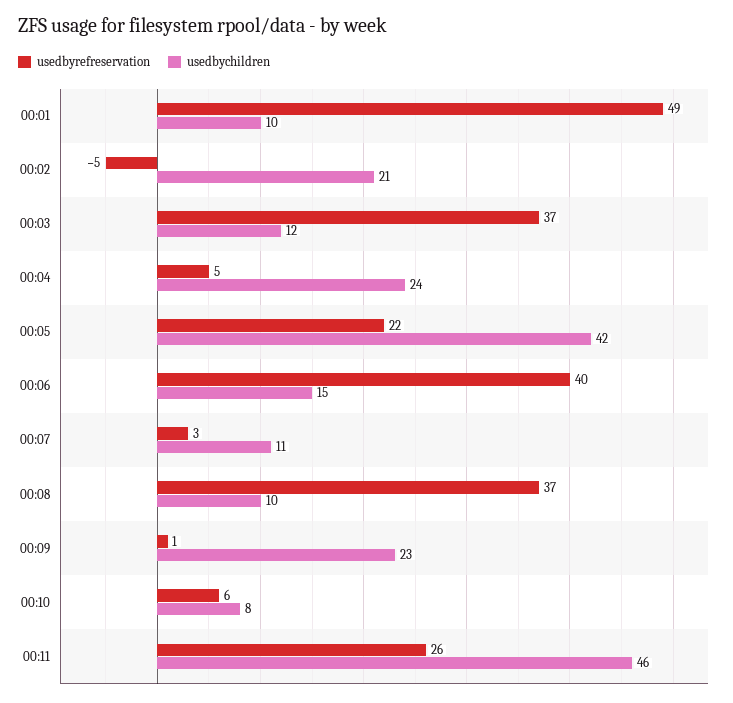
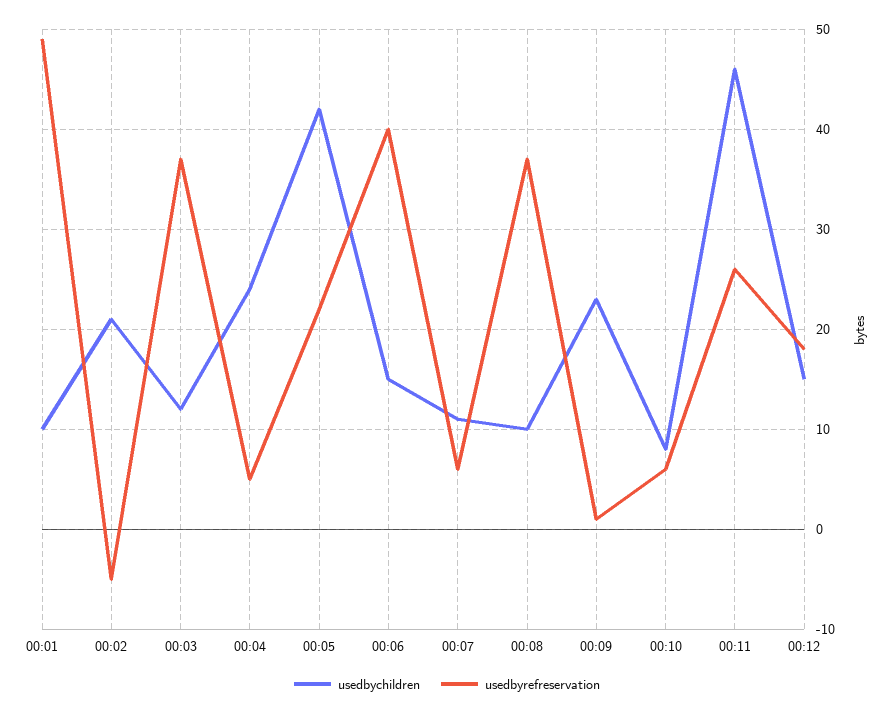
usedbyrefreservation, 00:07: 3 -> 6
usedbychildren, 00:12: none -> 15
usedbyrefreservation, 00:12: none -> 18

